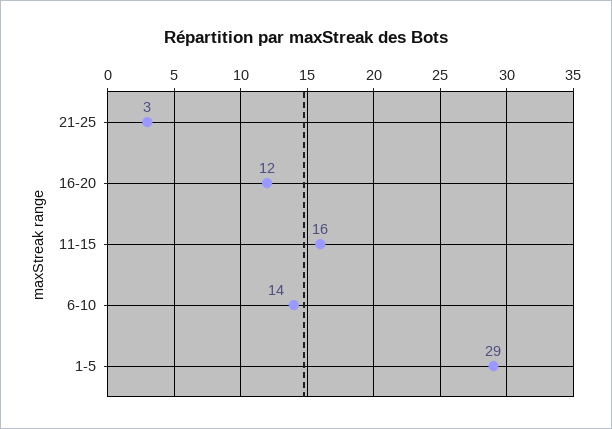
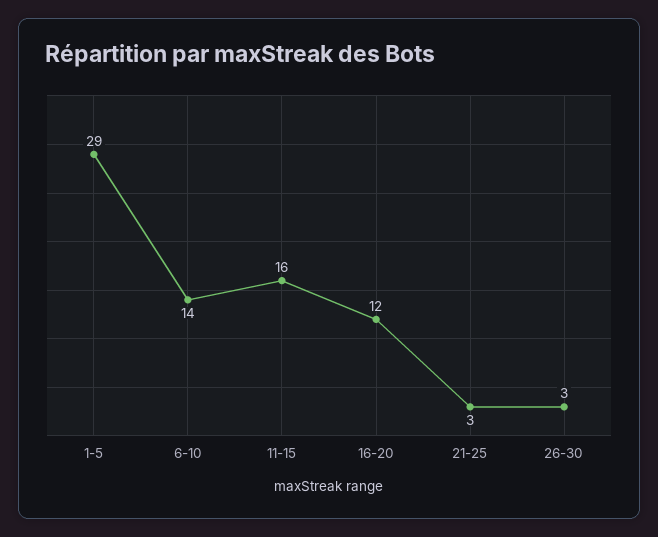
26-30: none -> 3

